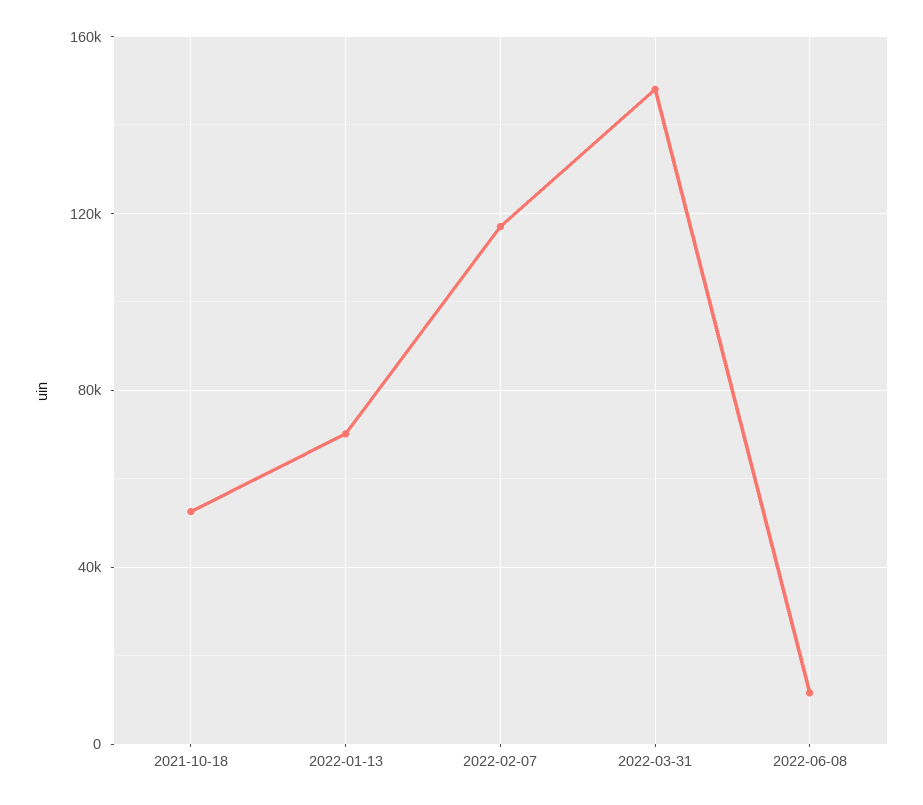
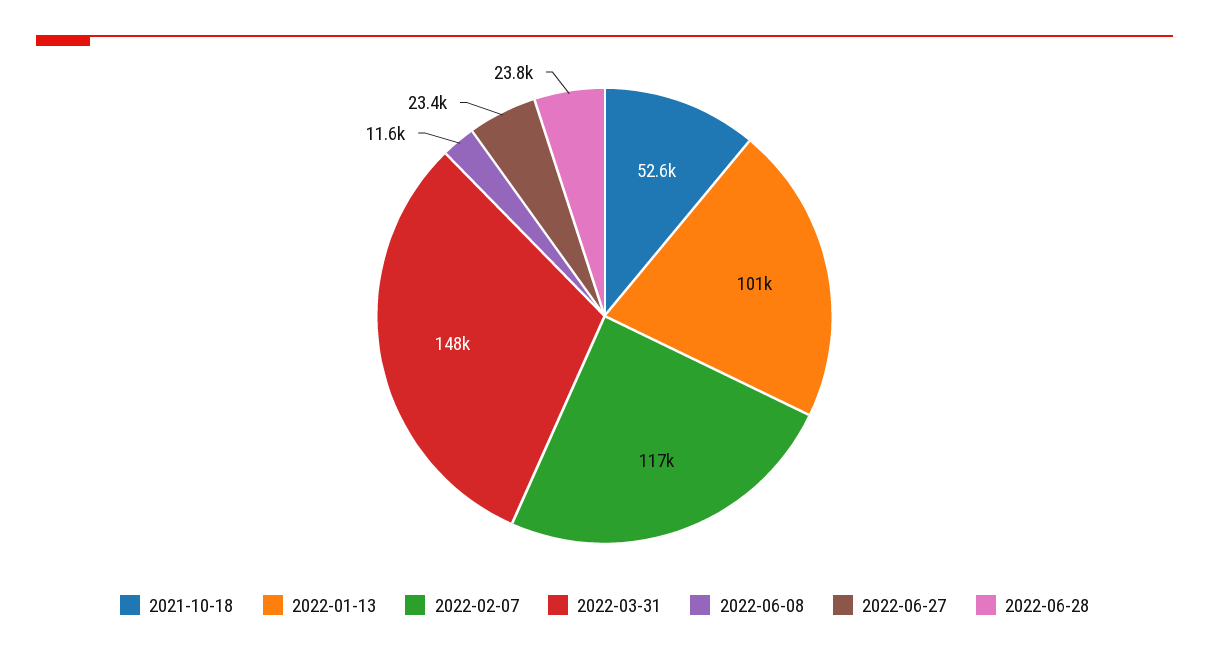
2022-01-13: 70000 -> 101000
2022-06-27: none -> 23400
2022-06-28: none -> 23800

